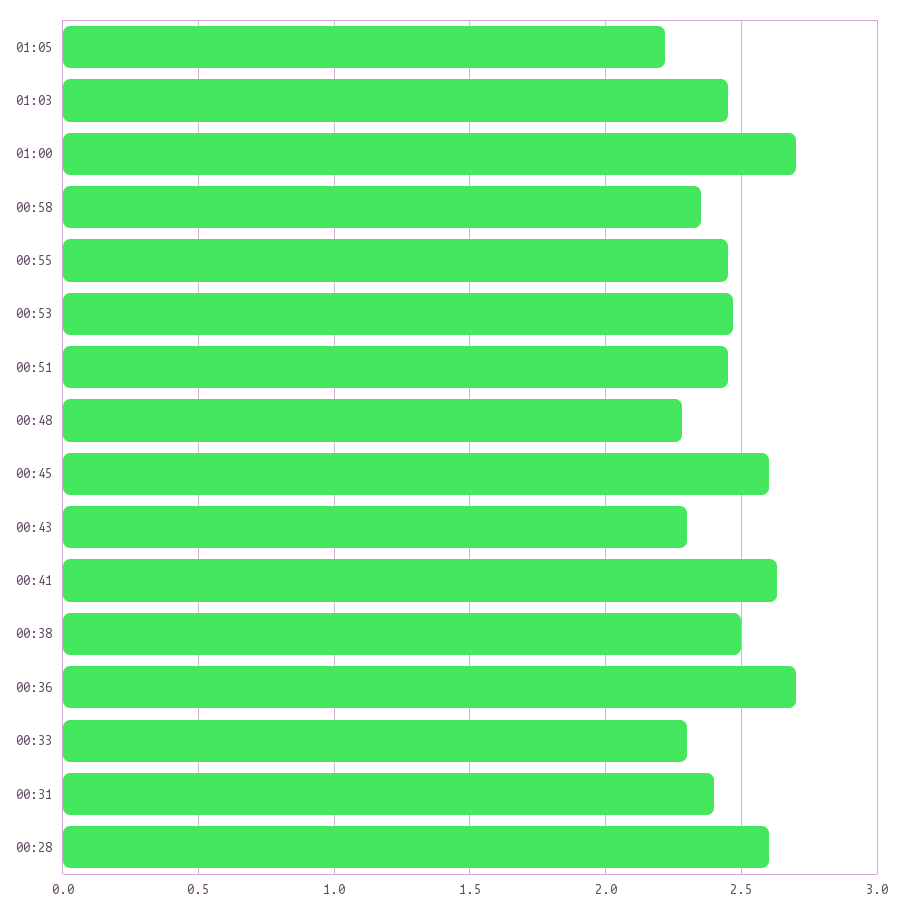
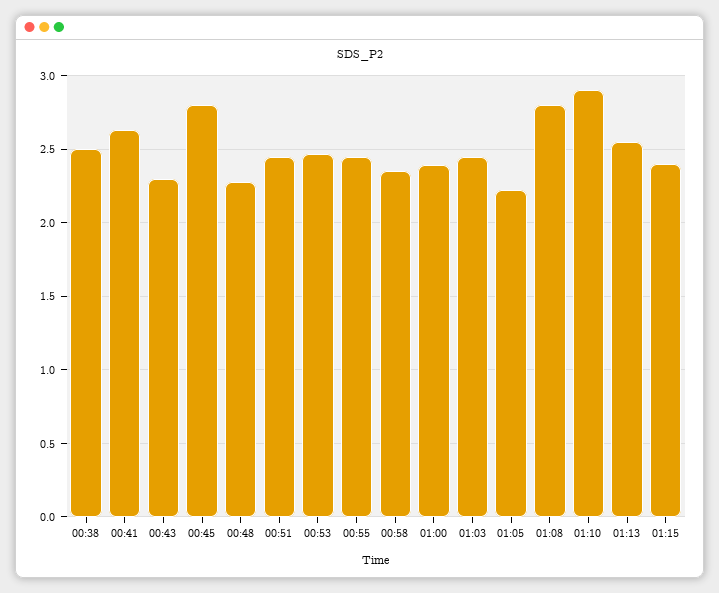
01:00: 2.7 -> 2.4
00:45: 2.6 -> 2.8
00:36: 2.7 -> none
00:33: 2.3 -> none
00:31: 2.4 -> none
00:28: 2.6 -> none
01:08: none -> 2.8
01:10: none -> 2.9
01:13: none -> 2.55
01:15: none -> 2.4

